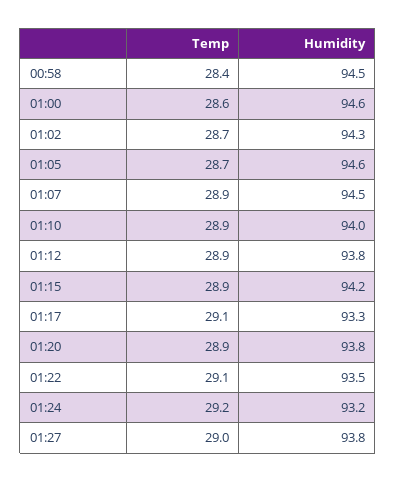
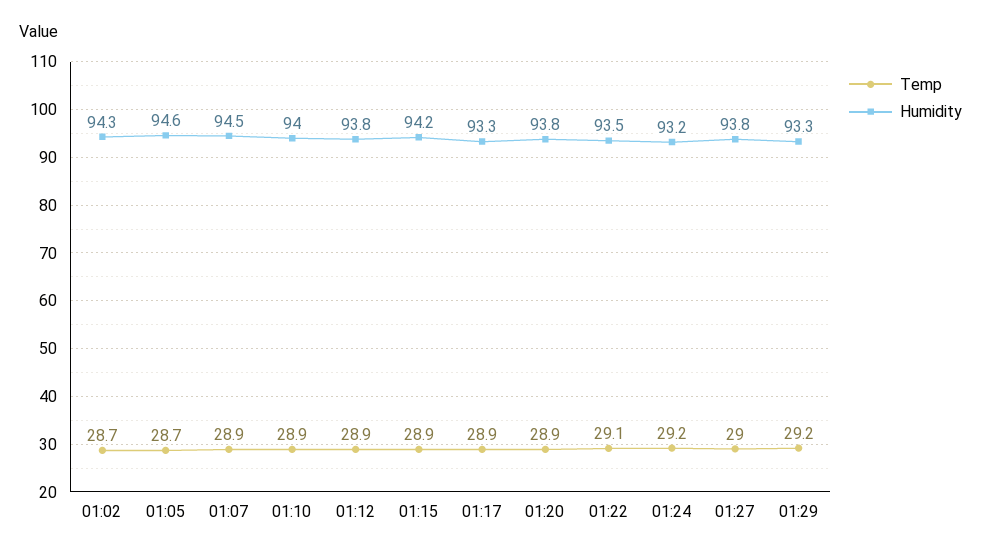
Temp, 00:58: 28.4 -> none
Humidity, 00:58: 94.5 -> none
Temp, 01:00: 28.6 -> none
Humidity, 01:00: 94.6 -> none
Temp, 01:17: 29.1 -> 28.9
Temp, 01:29: none -> 29.2
Humidity, 01:29: none -> 93.3

